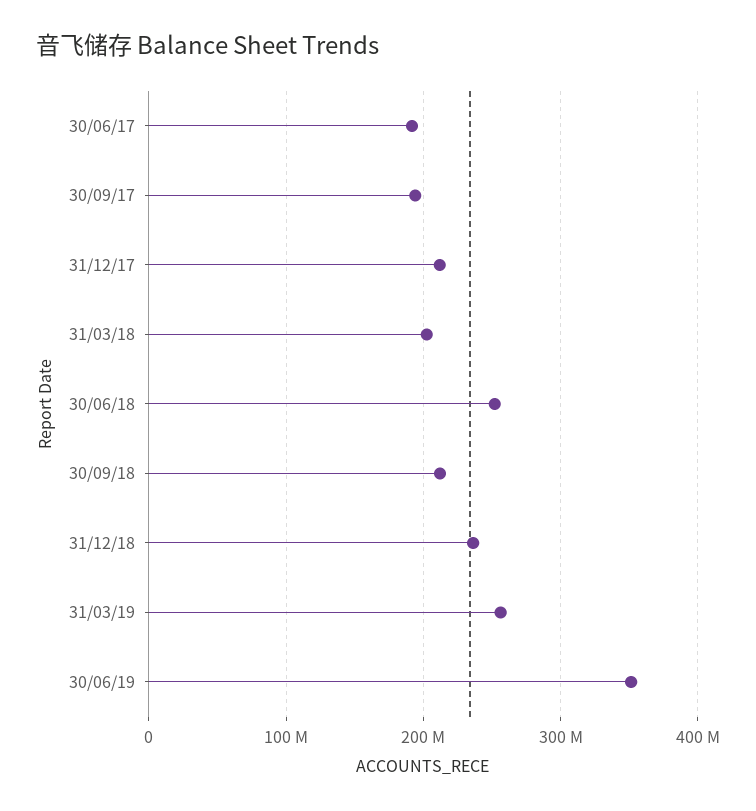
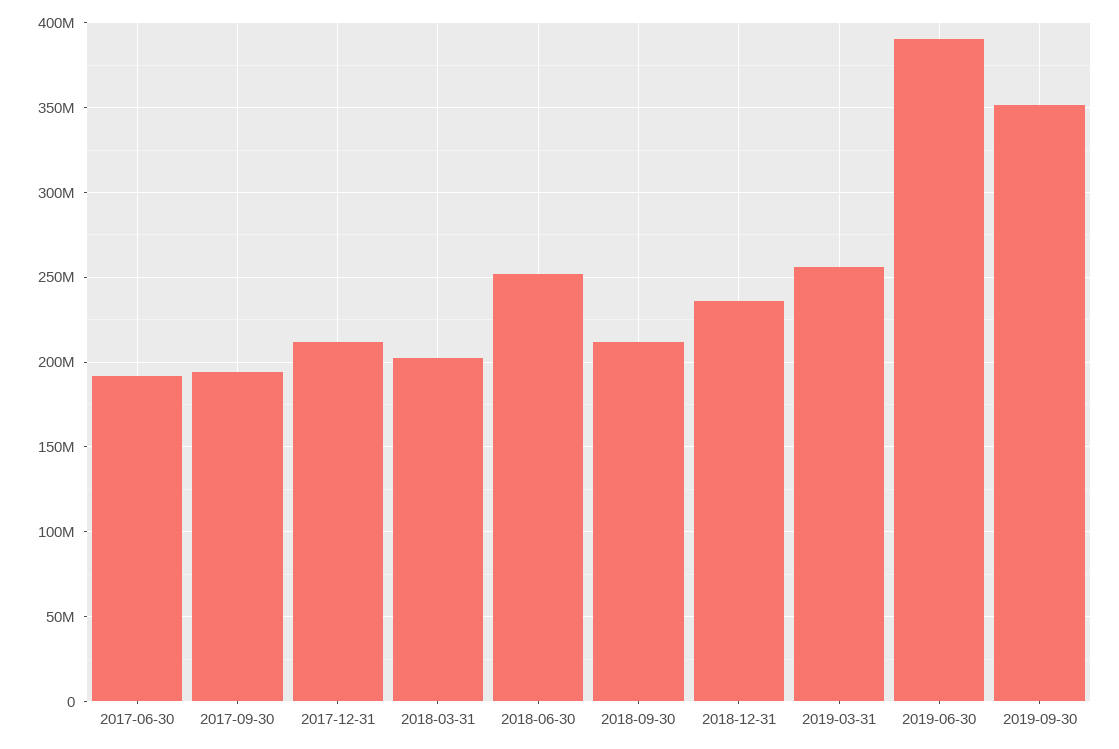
30/06/19: 350000000 -> 390000000
2019-09-30: none -> 350000000

